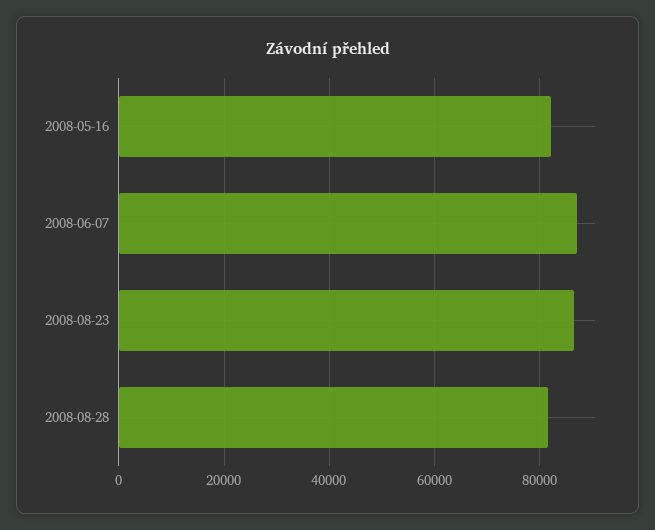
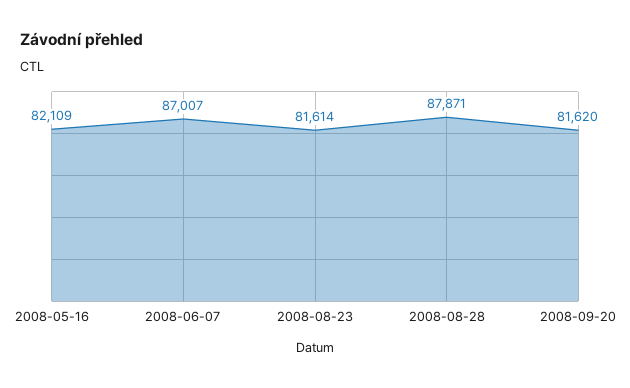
2008-08-23: 86000 -> 81614
2008-08-28: 82000 -> 87871
2008-09-20: none -> 81620

